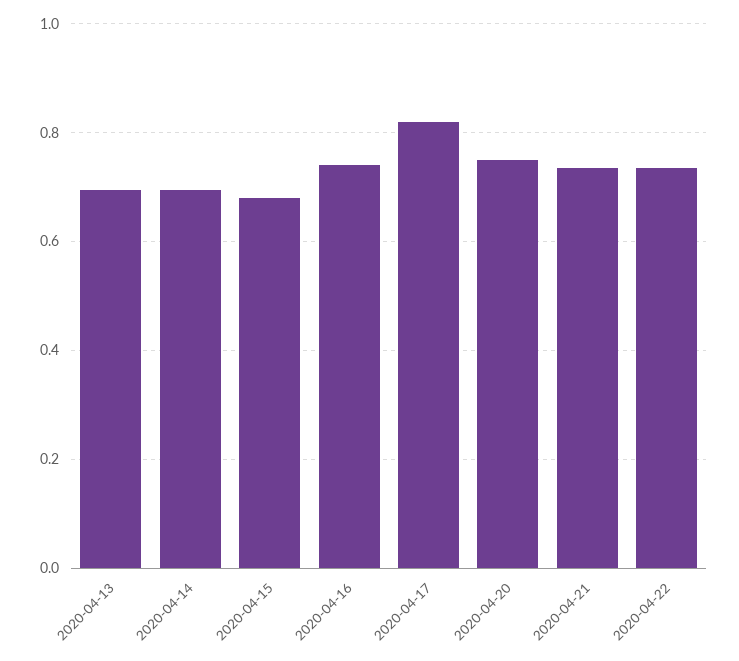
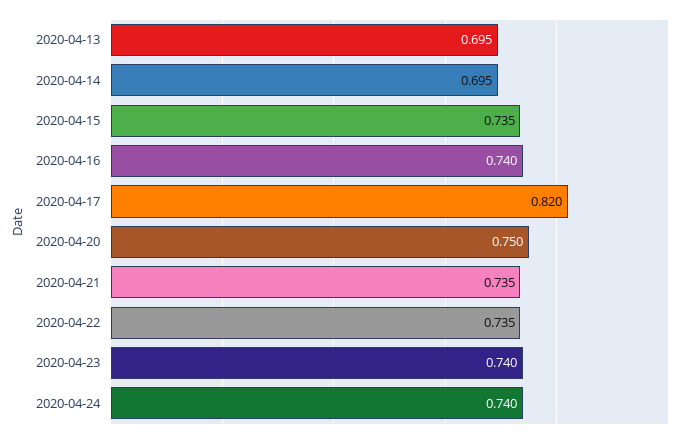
2020-04-15: 0.68 -> 0.735
2020-04-23: none -> 0.74
2020-04-24: none -> 0.74

